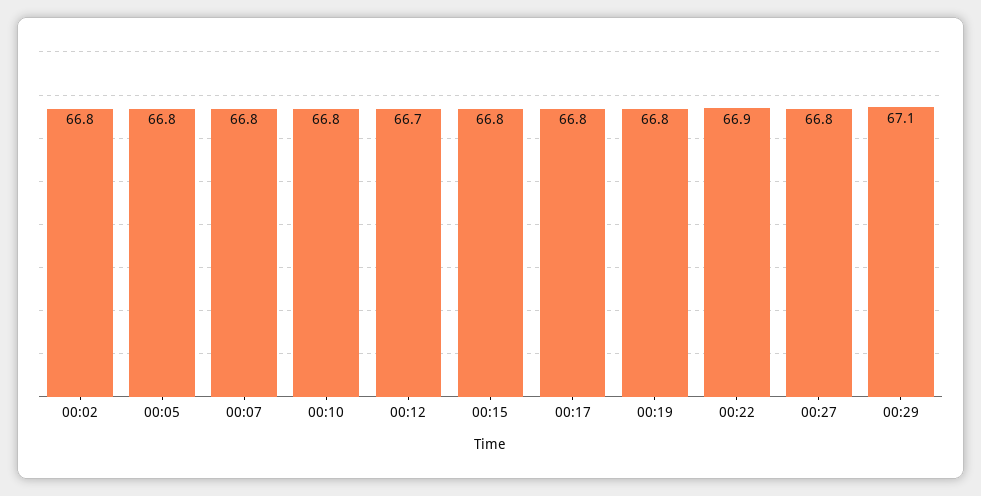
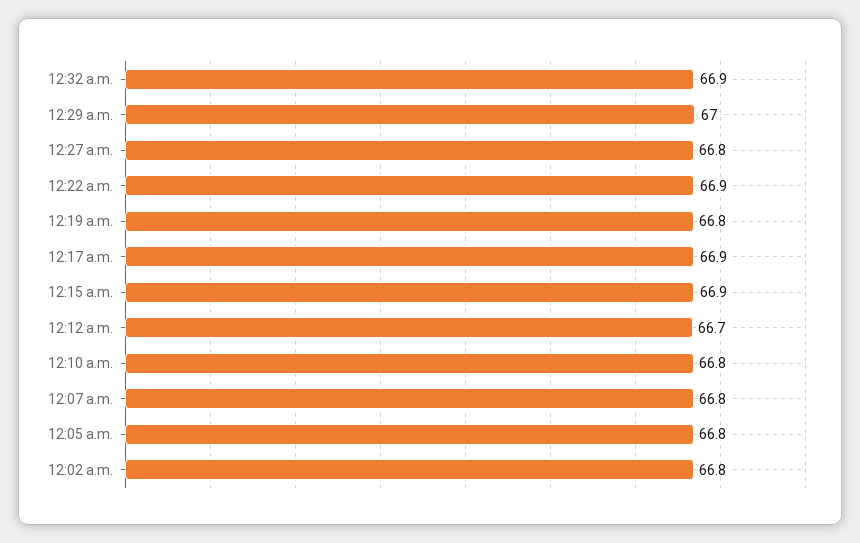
00:15: 66.8 -> 66.9
00:17: 66.8 -> 66.9
00:29: 67.1 -> 67
12:32 a.m.: none -> 66.9

